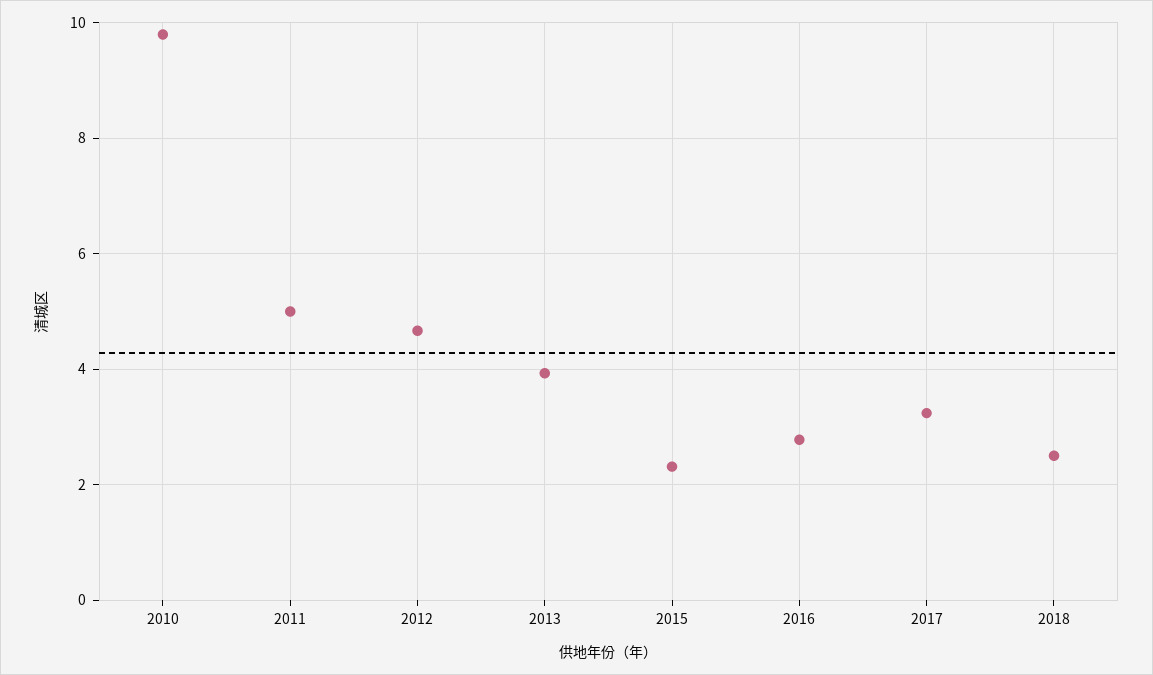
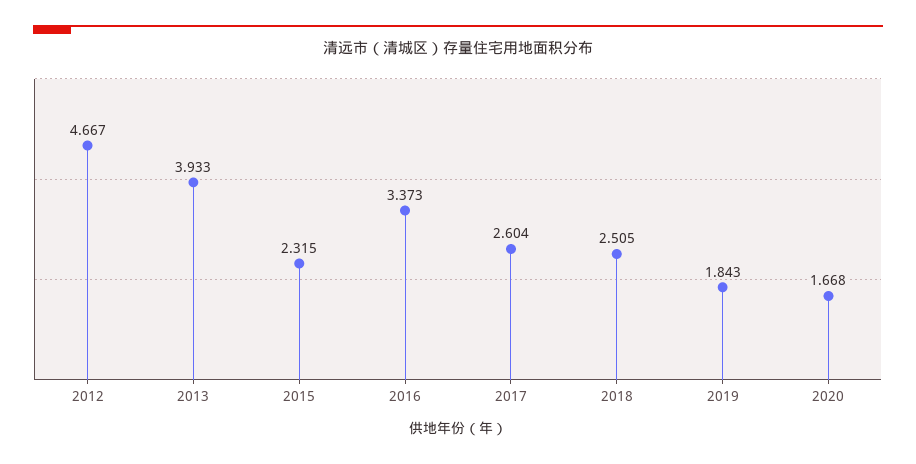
2010: 9.8 -> none
2011: 5 -> none
2016: 2.8 -> 3.373
2017: 3.2 -> 2.604
2019: none -> 1.843
2020: none -> 1.668

